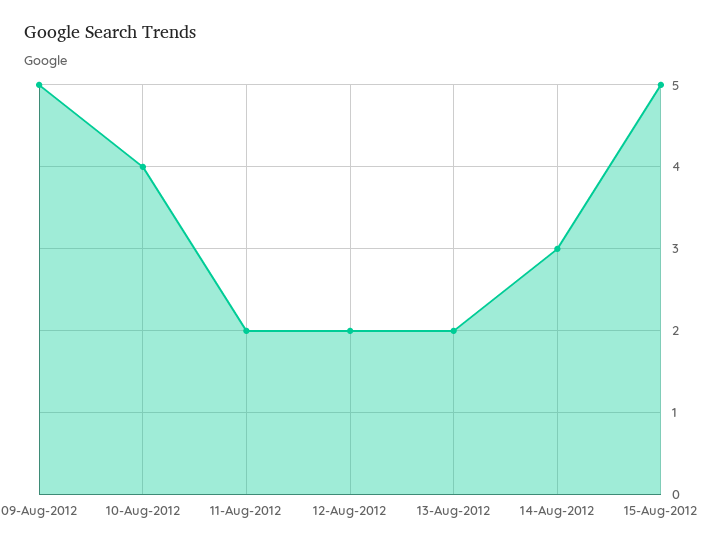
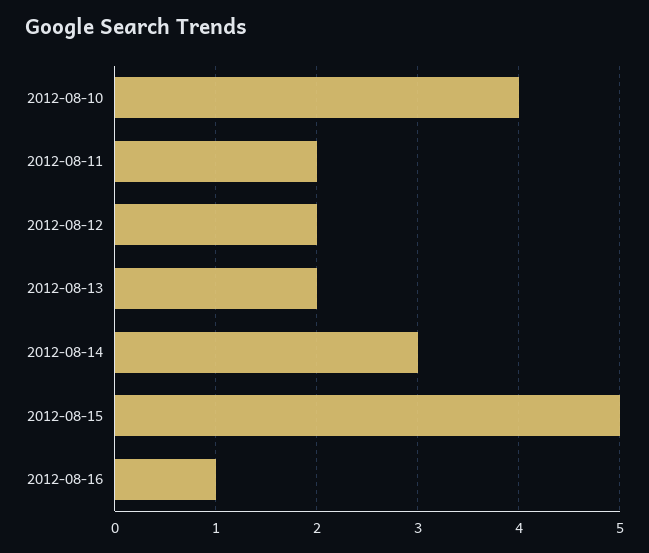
09-Aug-2012: 5 -> none
2012-08-16: none -> 1

